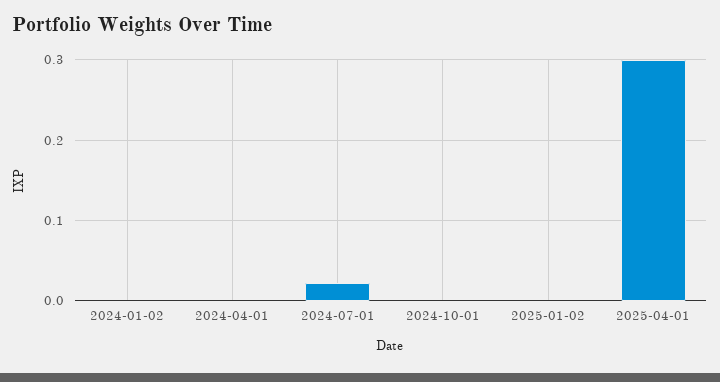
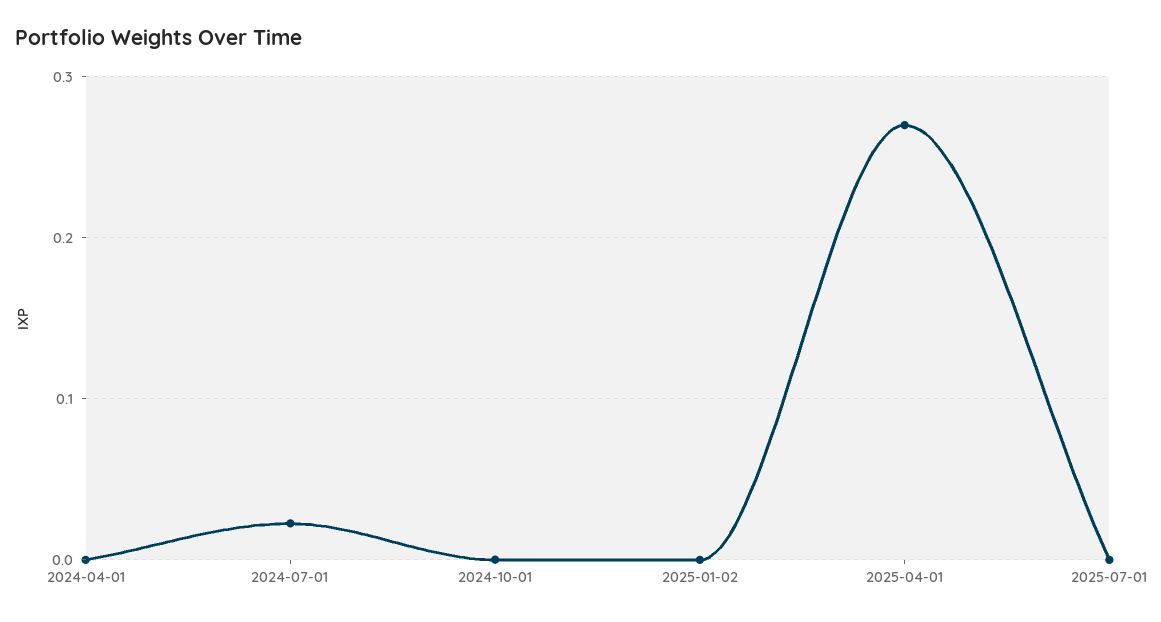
2024-01-02: 0 -> none
2025-04-01: 0.3 -> 0.27
2025-07-01: none -> 0

